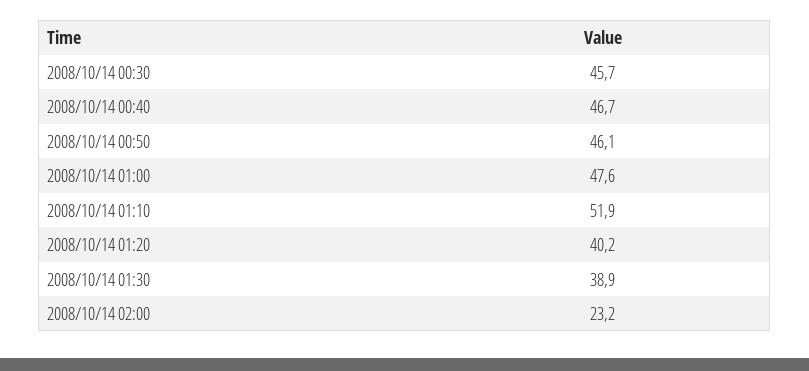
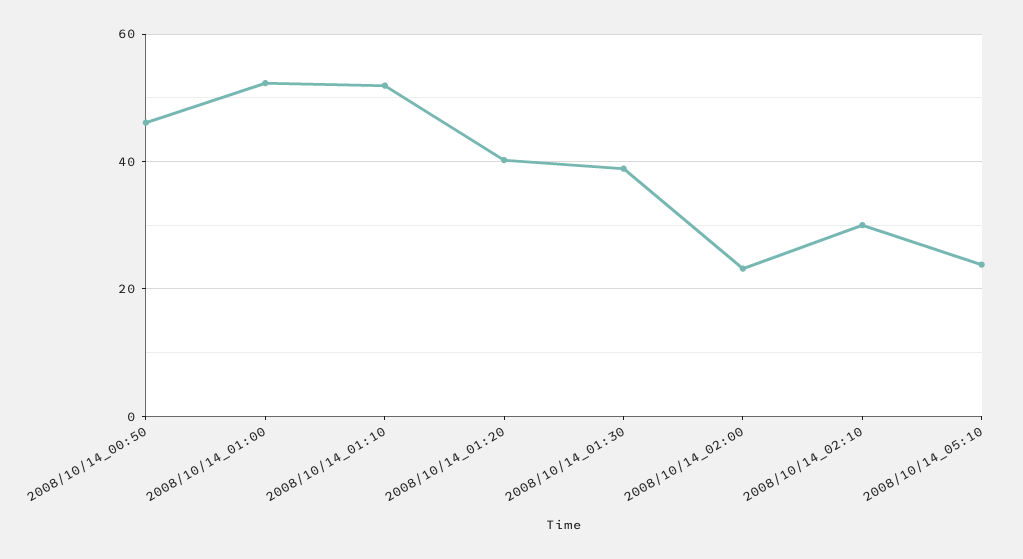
2008/10/14 00:30: 45.7 -> none
2008/10/14 00:40: 46.7 -> none
2008/10/14 01:00: 47.6 -> 52
2008/10/14_02:10: none -> 30
2008/10/14_05:10: none -> 24

